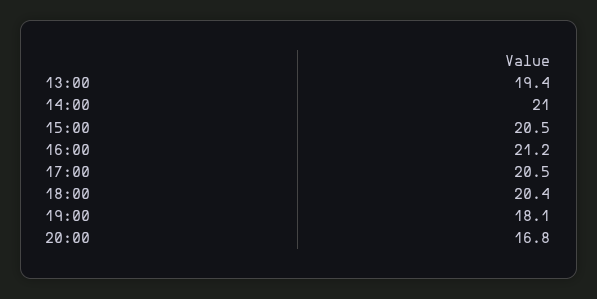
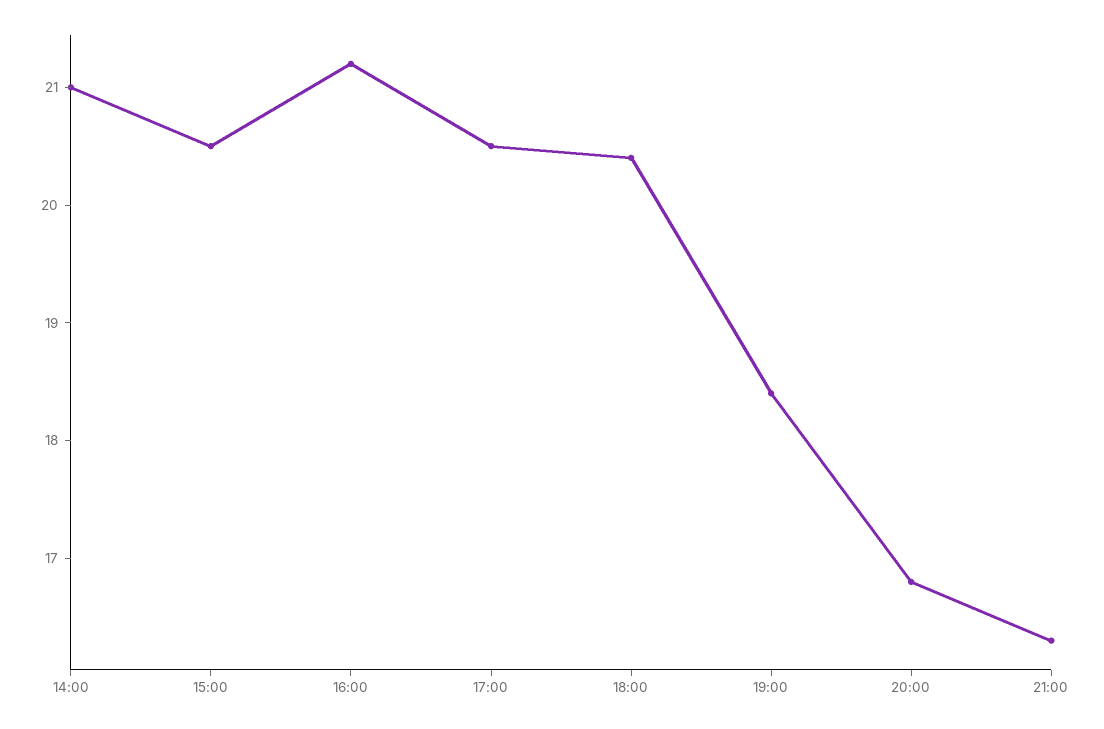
13:00: 19.4 -> none
19:00: 18.1 -> 18.4
21:00: none -> 16.3

